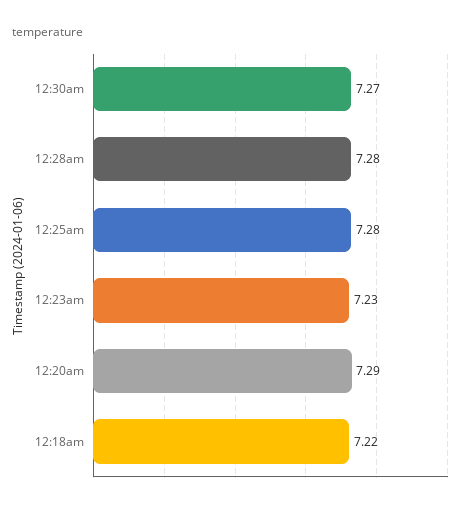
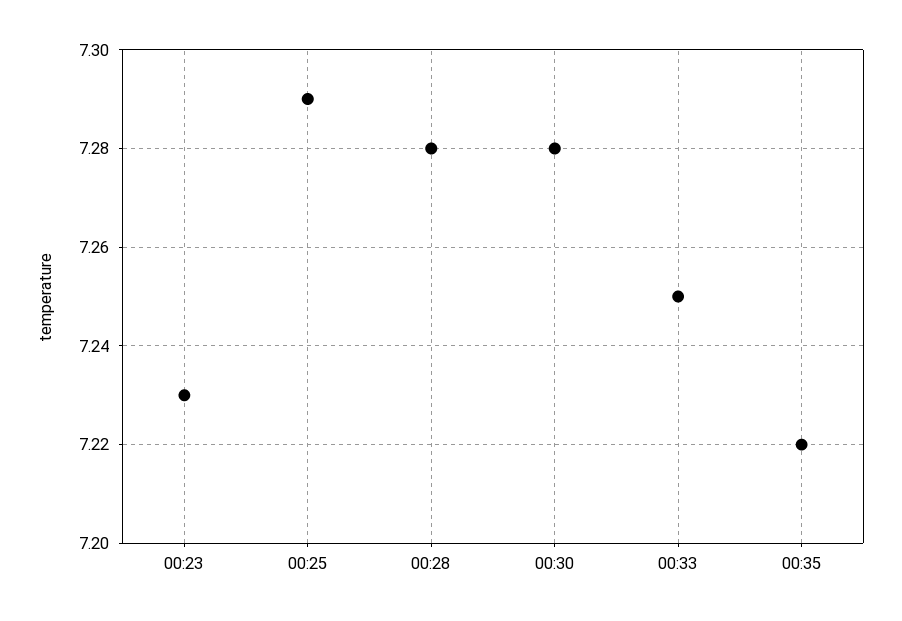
12:30am: 7.27 -> 7.28
12:25am: 7.28 -> 7.29
12:20am: 7.29 -> none
12:18am: 7.22 -> none
00:33: none -> 7.25
00:35: none -> 7.22

